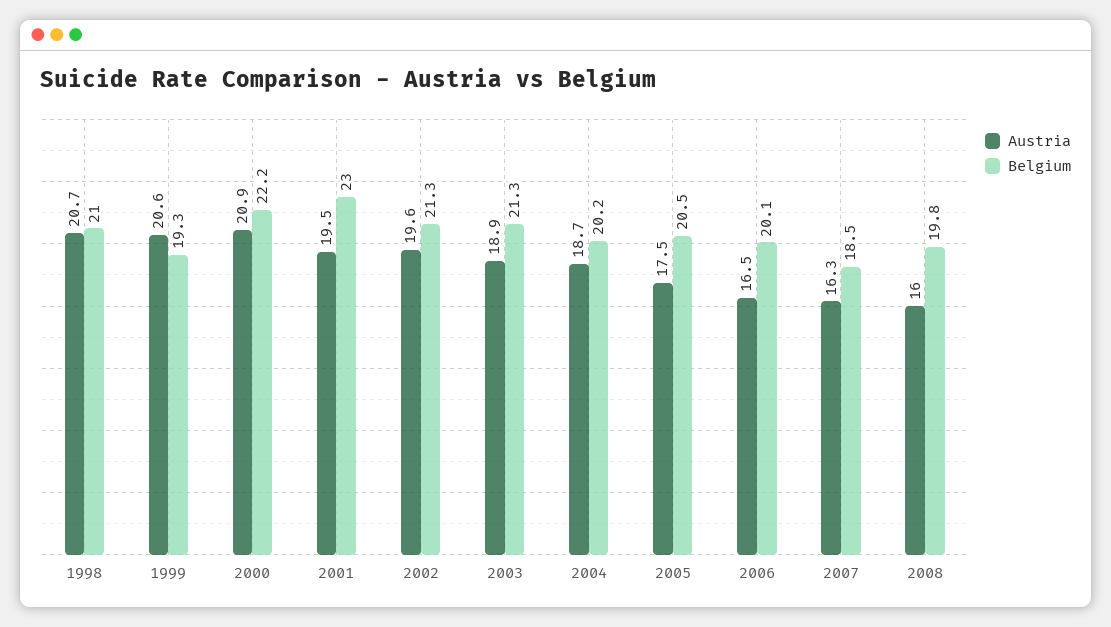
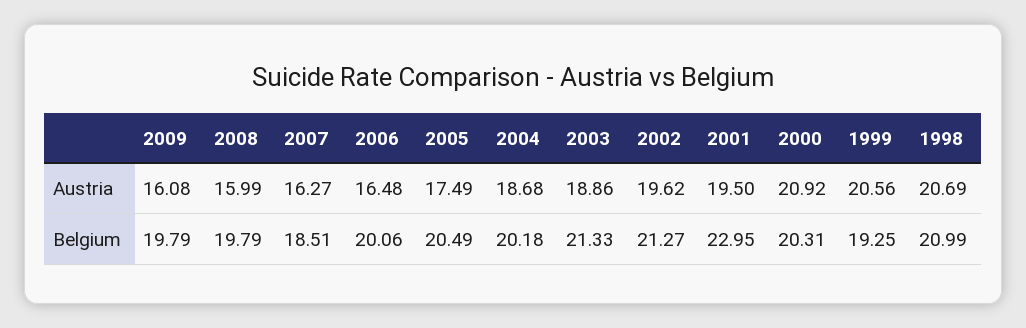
Belgium, 2000: 22.2 -> 20.31
Austria, 2009: none -> 16.08
Belgium, 2009: none -> 19.79

